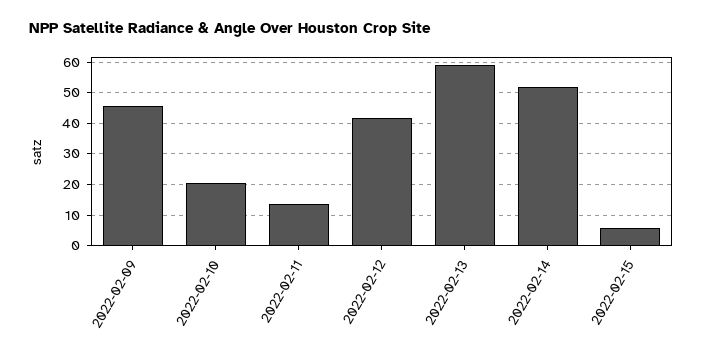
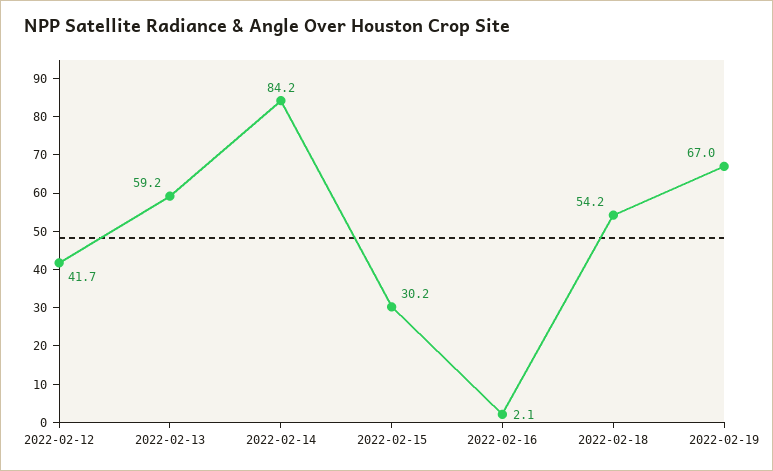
2022-02-09: 46 -> none
2022-02-10: 20 -> none
2022-02-11: 14 -> none
2022-02-14: 52 -> 84.2
2022-02-15: 6 -> 30.2
2022-02-16: none -> 2.1
2022-02-18: none -> 54.2
2022-02-19: none -> 67

